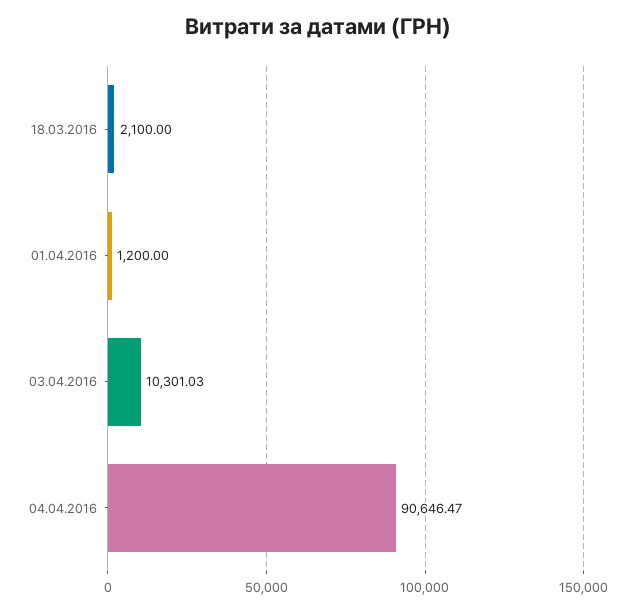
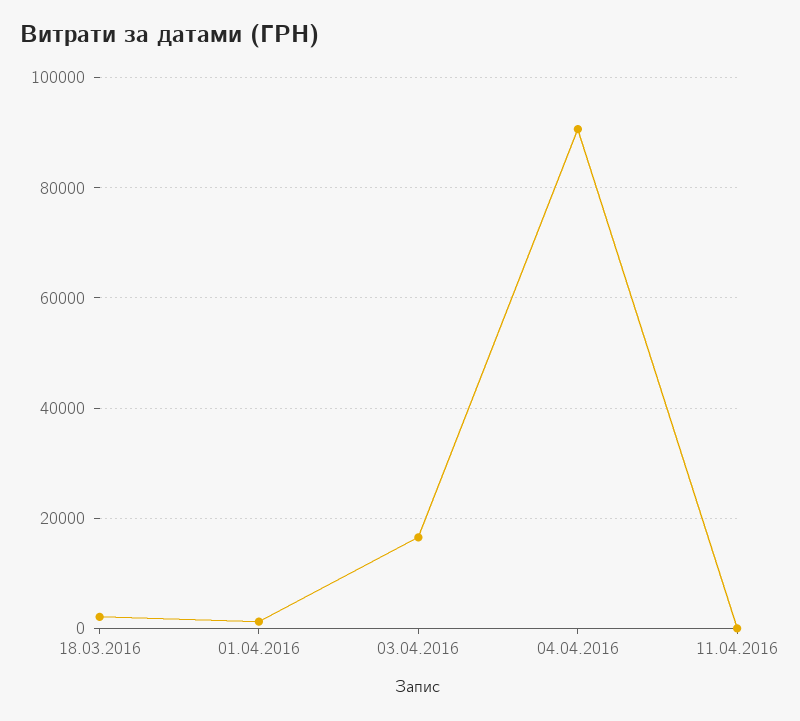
03.04.2016: 10301.03 -> 16000
11.04.2016: none -> 0

